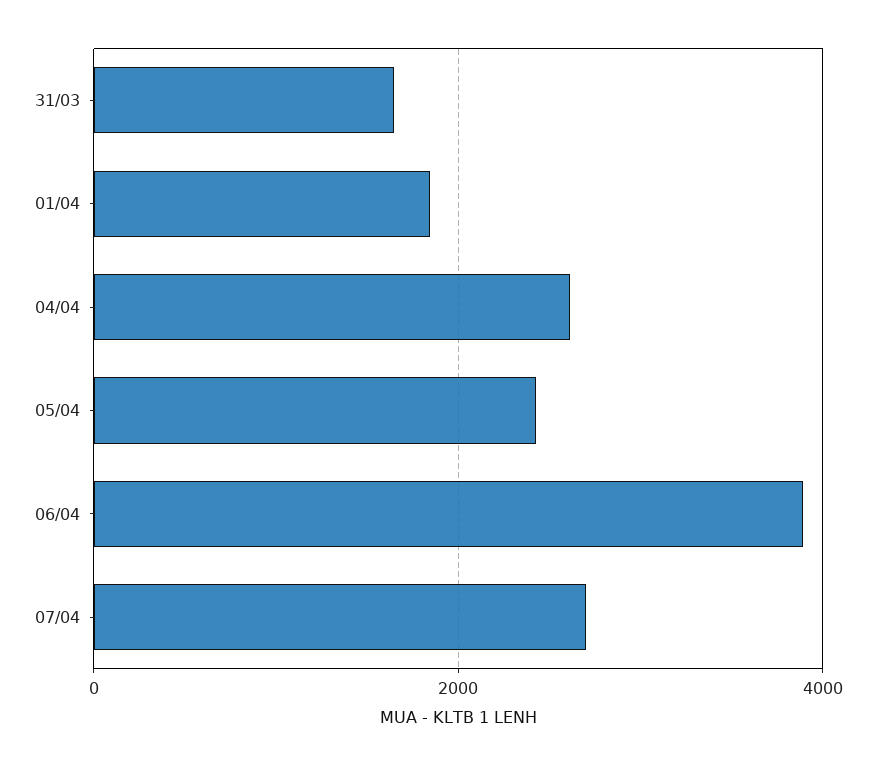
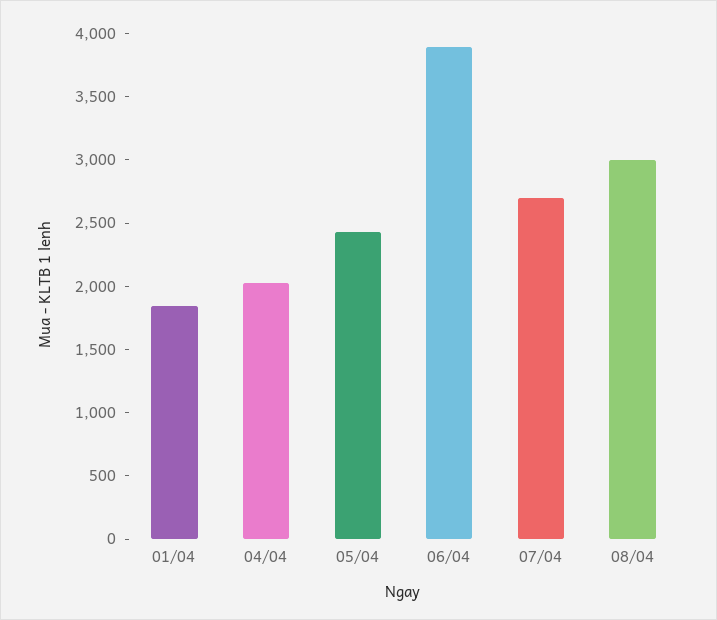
31/03: 1600 -> none
04/04: 2600 -> 2000
08/04: none -> 3000

